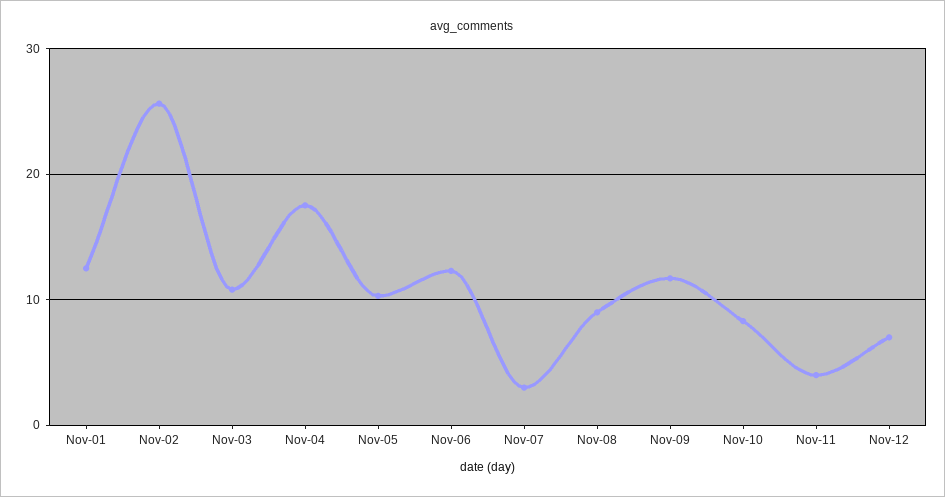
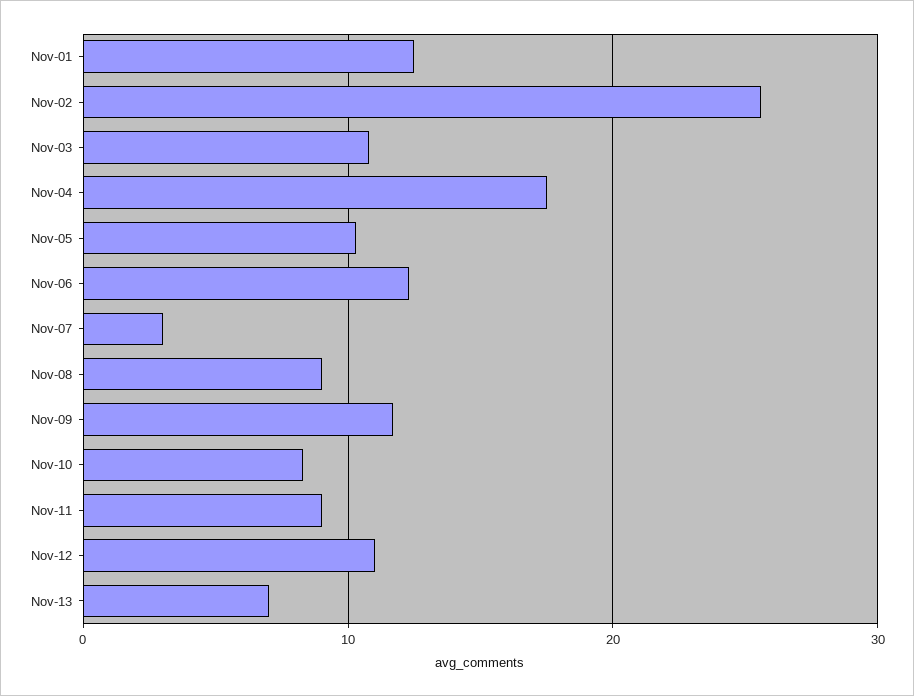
Nov-11: 4 -> 9
Nov-12: 7 -> 11
Nov-13: none -> 7

